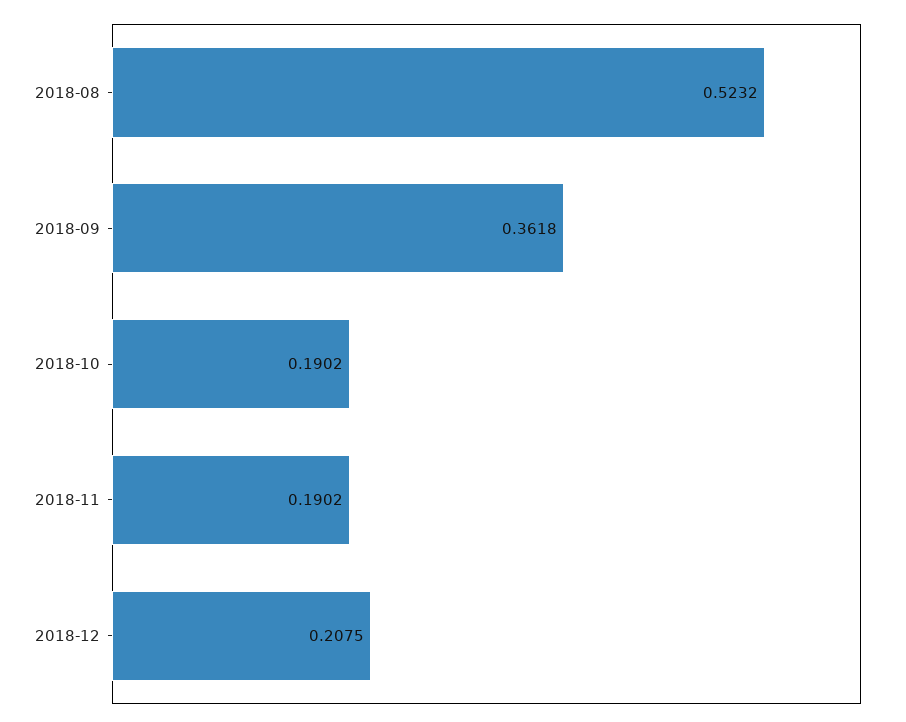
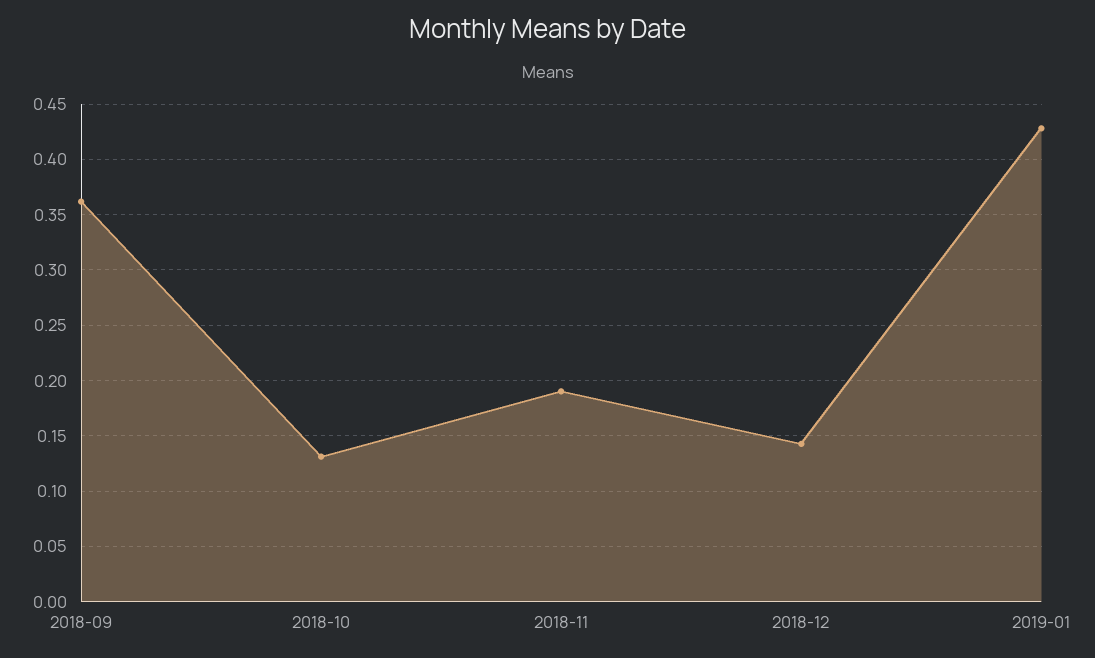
2018-08: 0.5232 -> none
2018-10: 0.1902 -> 0.13
2018-12: 0.2075 -> 0.14
2019-01: none -> 0.43

